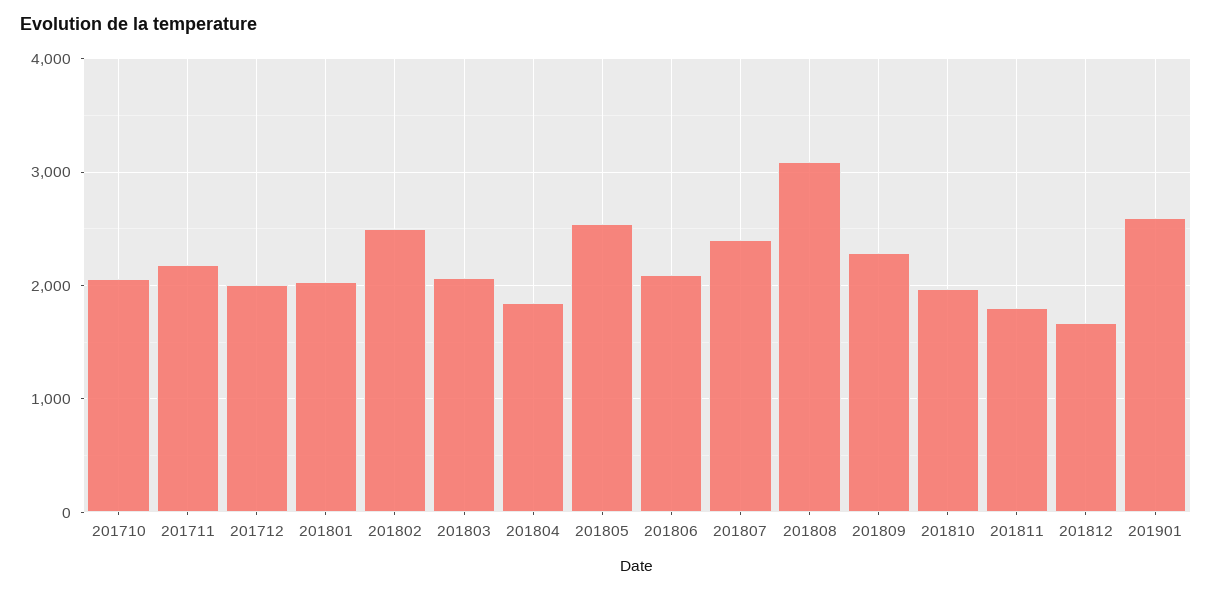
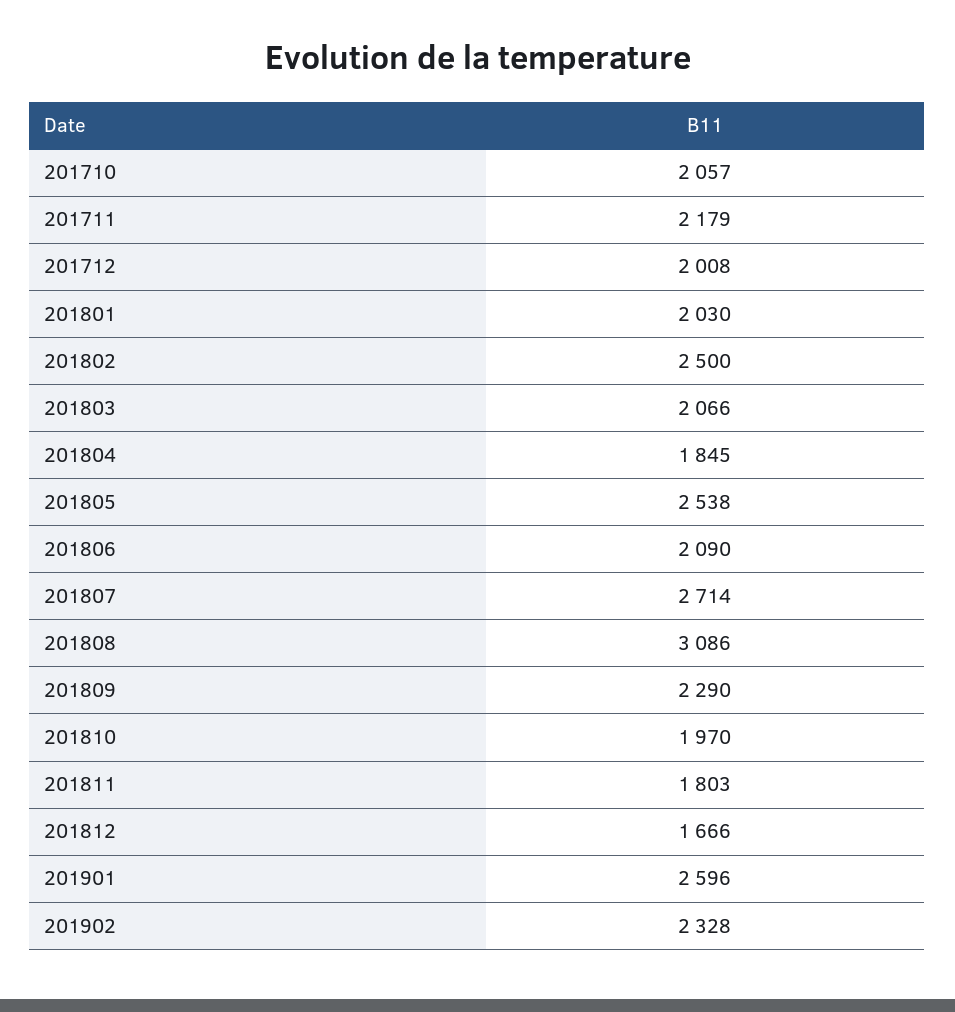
201807: 2400 -> 2714
201902: none -> 2328

